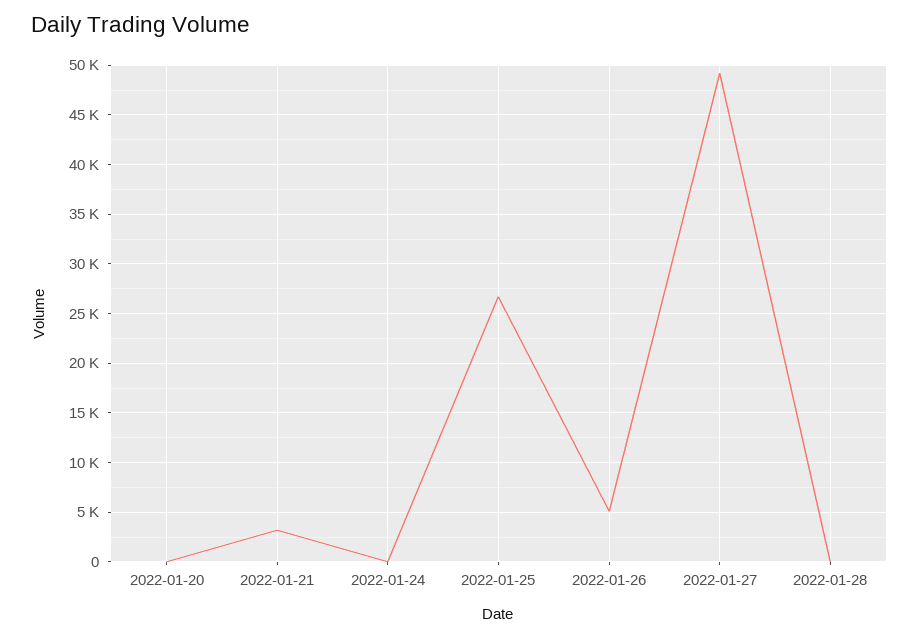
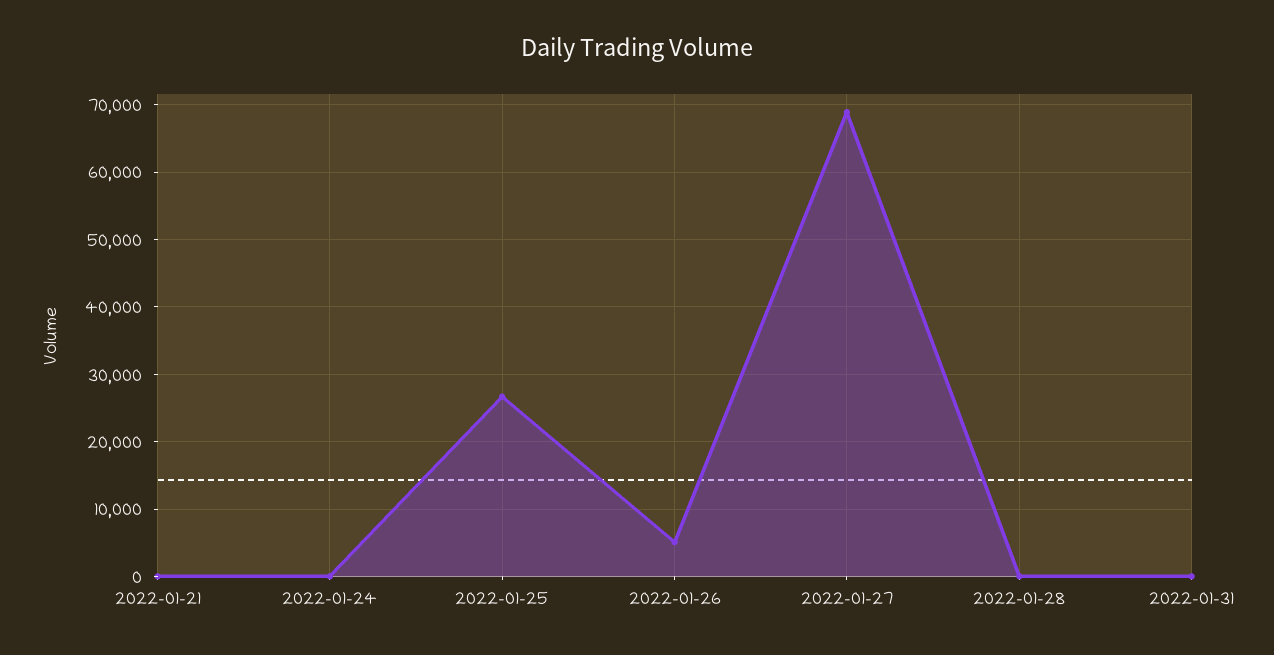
2022-01-20: 0 -> none
2022-01-21: 3000 -> 0
2022-01-27: 49000 -> 69000
2022-01-31: none -> 0

